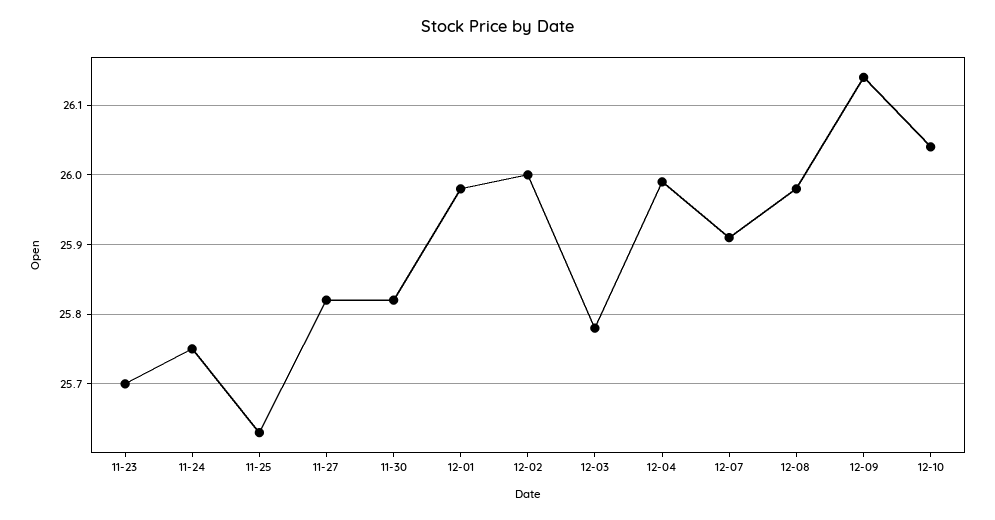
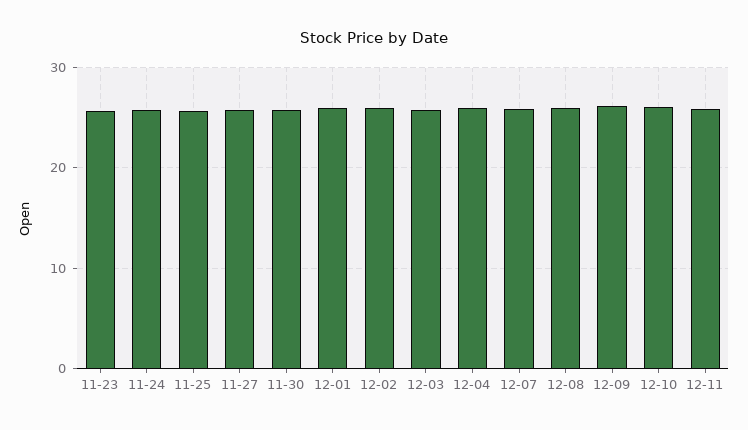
12-11: none -> 26

